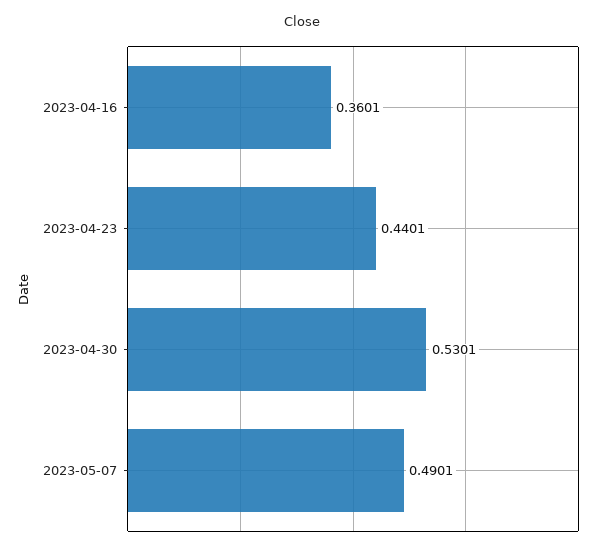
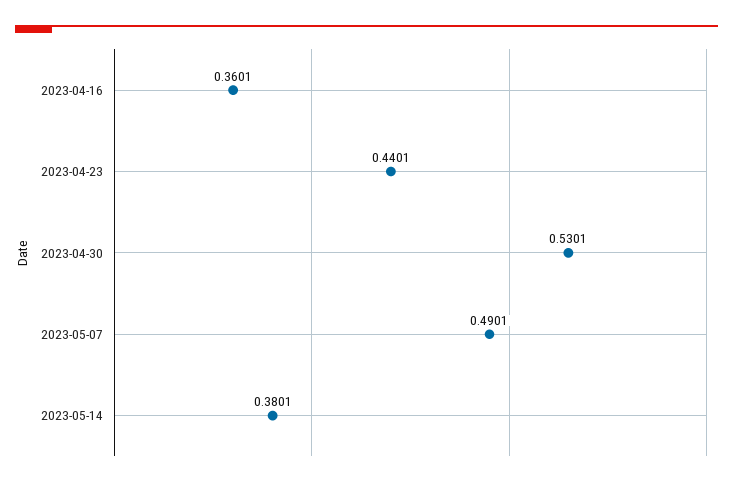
2023-05-14: none -> 0.3801

